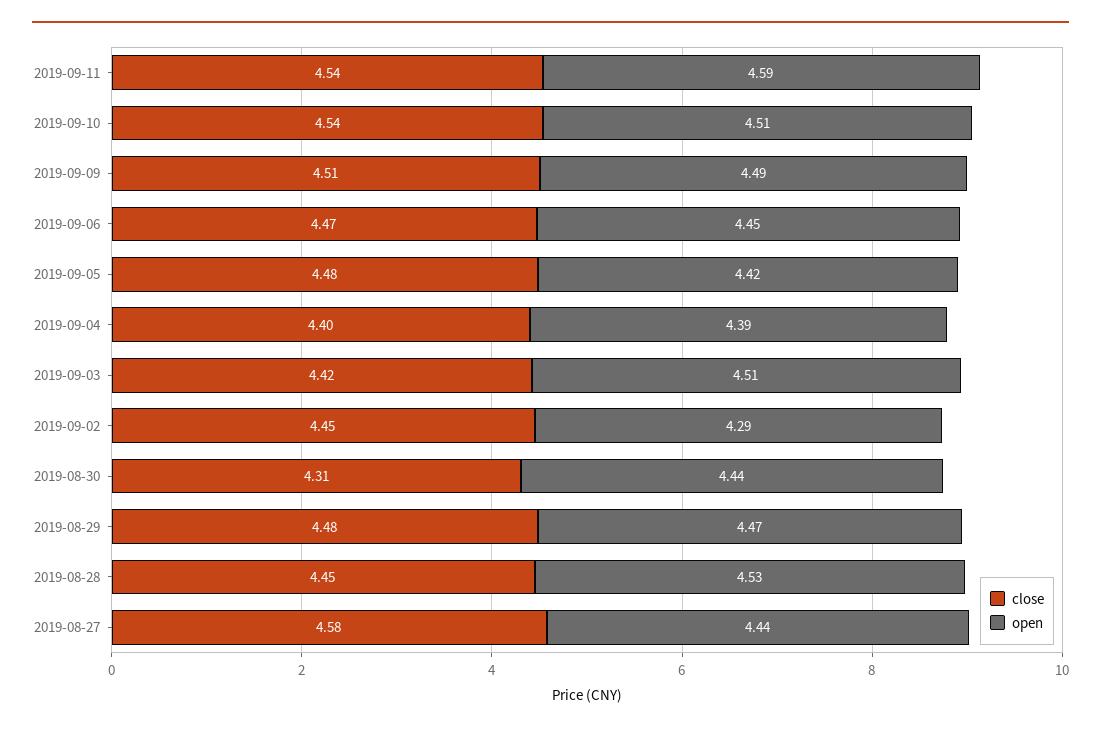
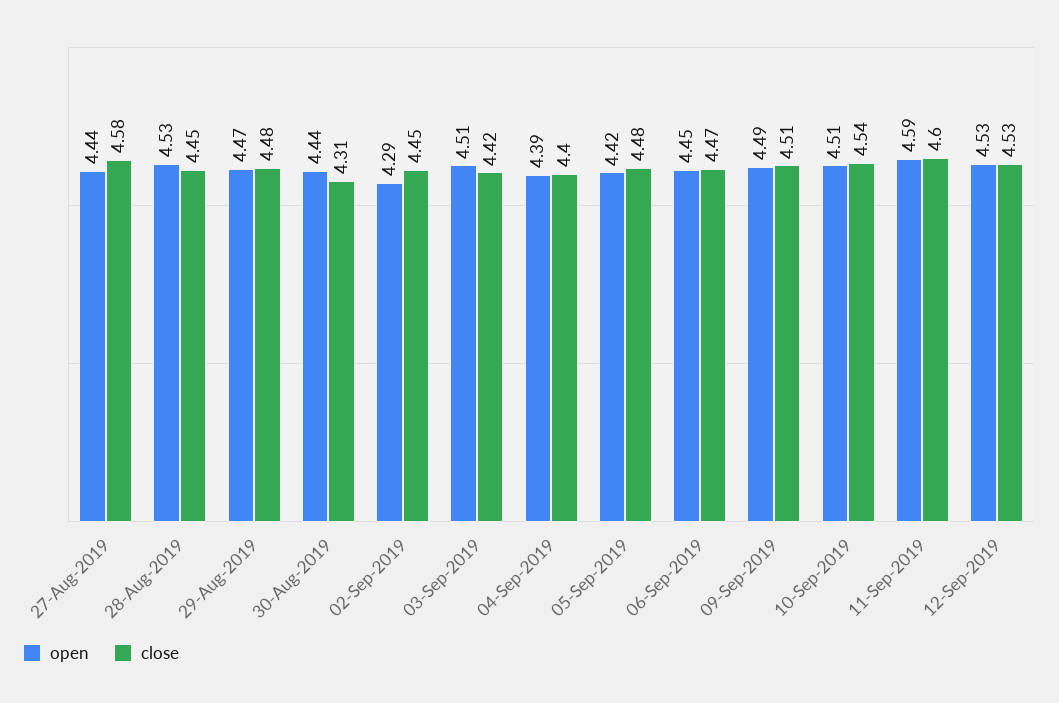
close, 2019-09-11: 4.54 -> 4.6
open, 12-Sep-2019: none -> 4.53
close, 12-Sep-2019: none -> 4.53

